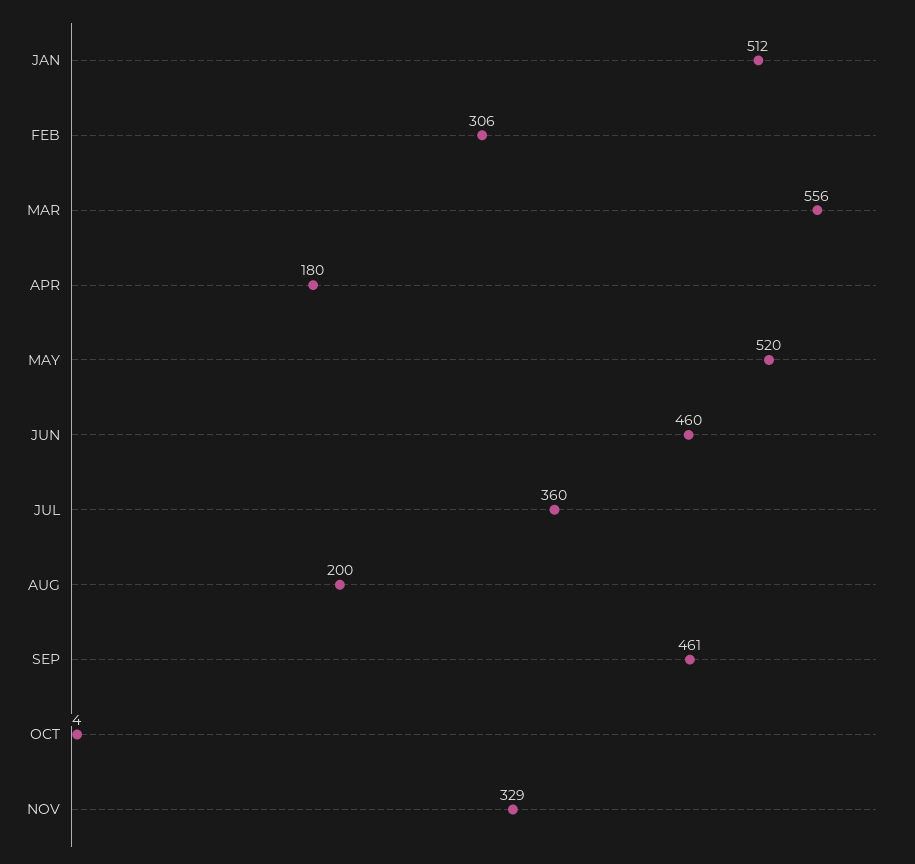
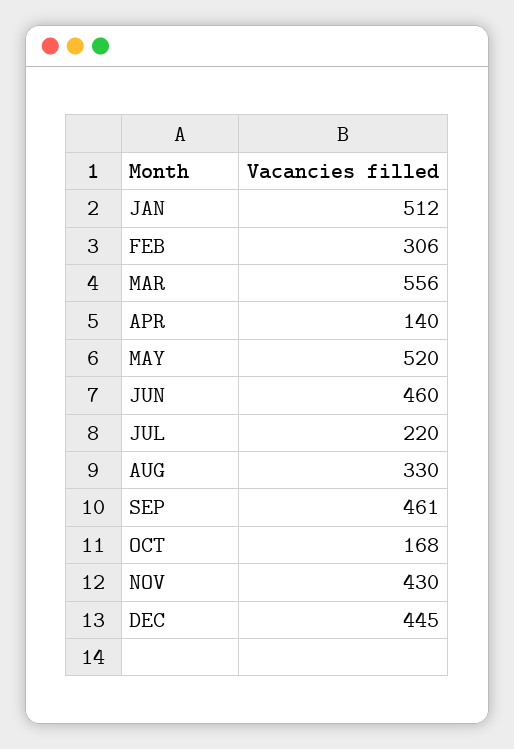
APR: 180 -> 140
JUL: 360 -> 220
AUG: 200 -> 330
OCT: 4 -> 168
NOV: 329 -> 430
DEC: none -> 445

